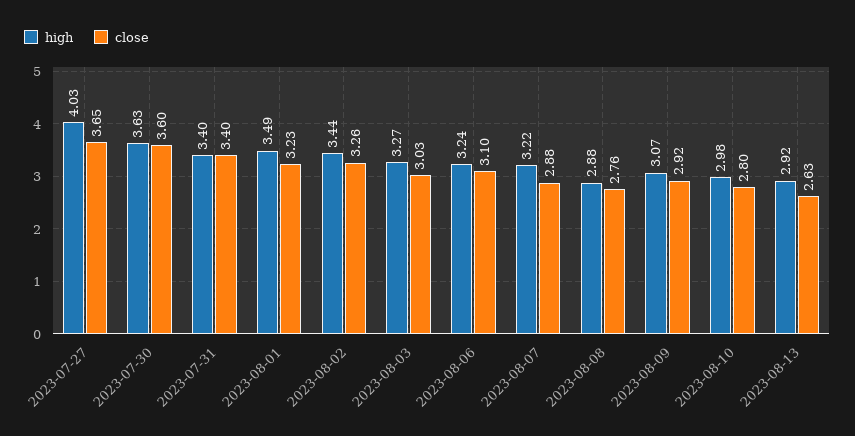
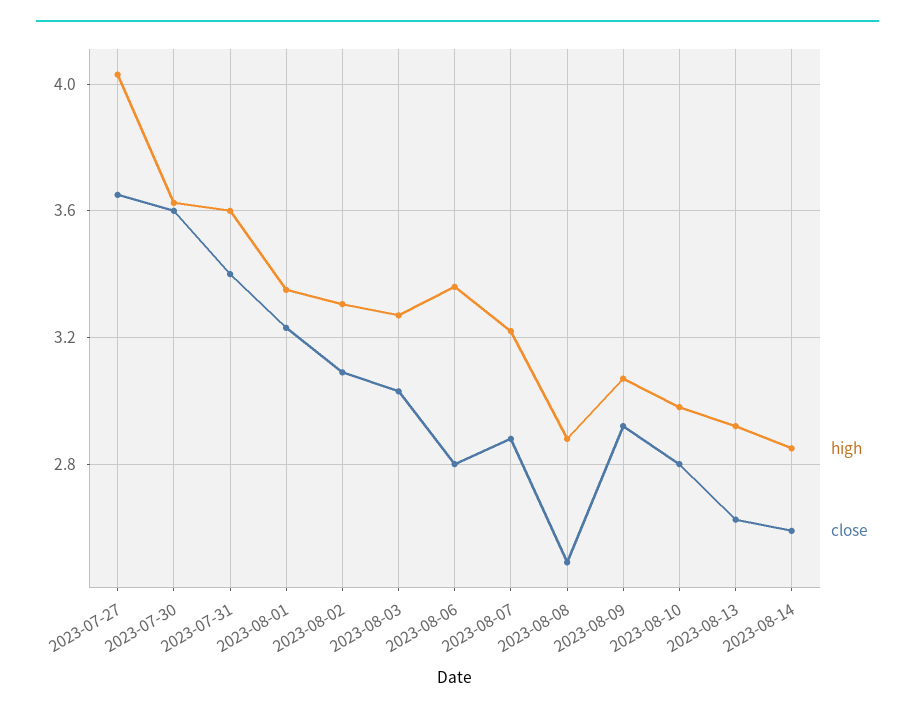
high, 2023-07-31: 3.4 -> 3.6
high, 2023-08-01: 3.49 -> 3.35
high, 2023-08-02: 3.44 -> 3.3
close, 2023-08-02: 3.26 -> 3.1
high, 2023-08-06: 3.24 -> 3.35
close, 2023-08-06: 3.1 -> 2.8
close, 2023-08-08: 2.76 -> 2.5
high, 2023-08-14: none -> 2.85
close, 2023-08-14: none -> 2.6

